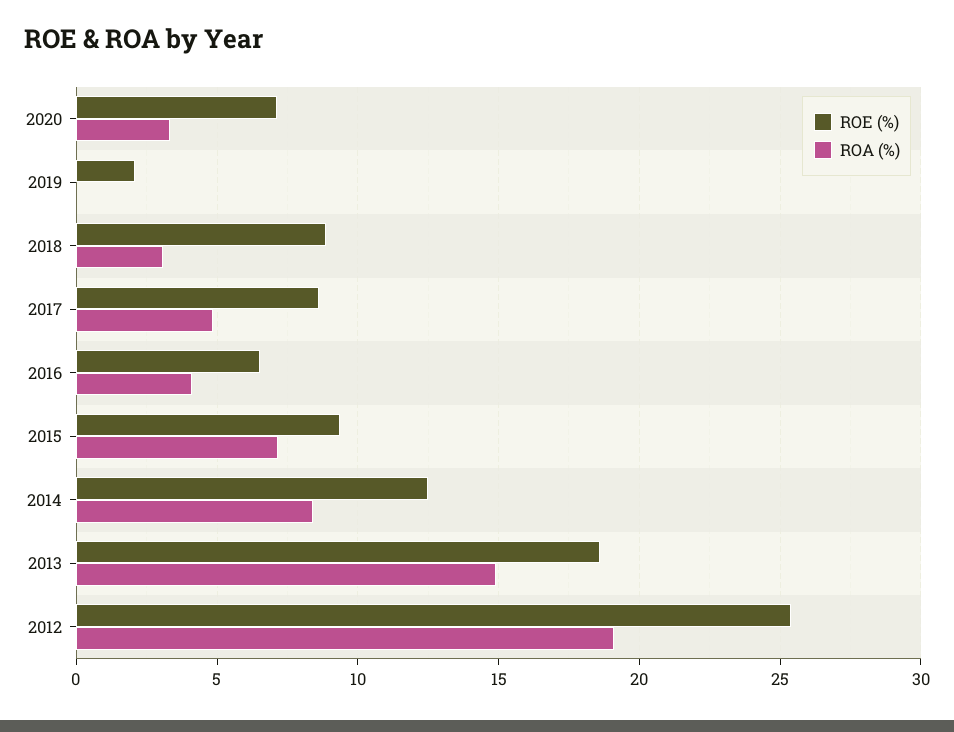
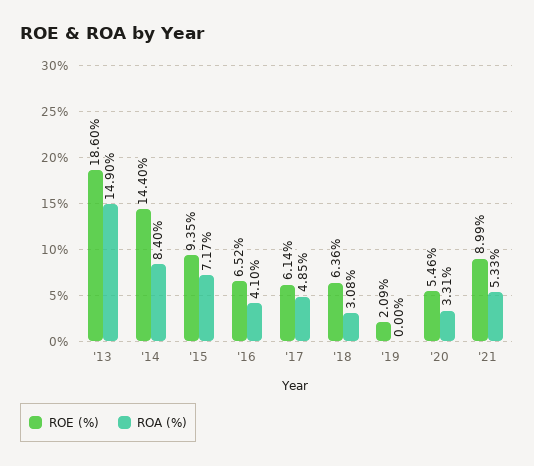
ROE (%), 2020: 7 -> 5.46
ROE (%), 2018: 9 -> 6.36
ROE (%), 2017: 8.5 -> 6.14
ROE (%), 2014: 12.5 -> 14.4
ROE (%), 2012: 25.5 -> none
ROA (%), 2012: 19 -> none
ROE (%), '21: none -> 8.99
ROA (%), '21: none -> 5.33

